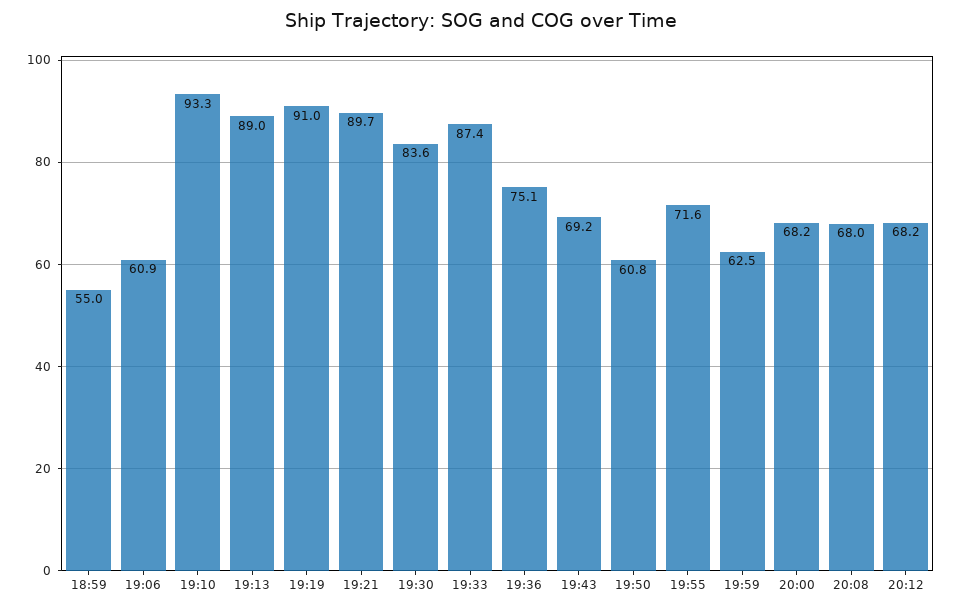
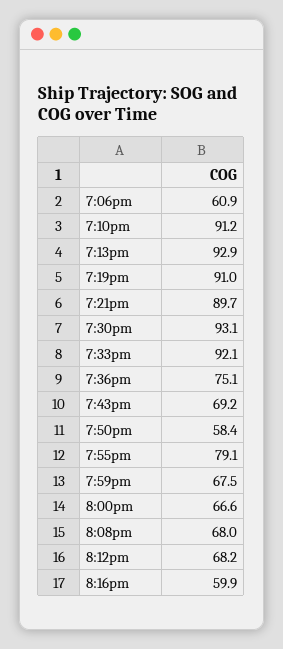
18:59: 55 -> none
19:10: 93.3 -> 91.2
19:13: 89 -> 92.9
19:30: 83.6 -> 93.1
19:33: 87.4 -> 92.1
19:50: 60.8 -> 58.4
19:55: 71.6 -> 79.1
19:59: 62.5 -> 67.5
20:00: 68.2 -> 66.6
8:16pm: none -> 59.9

